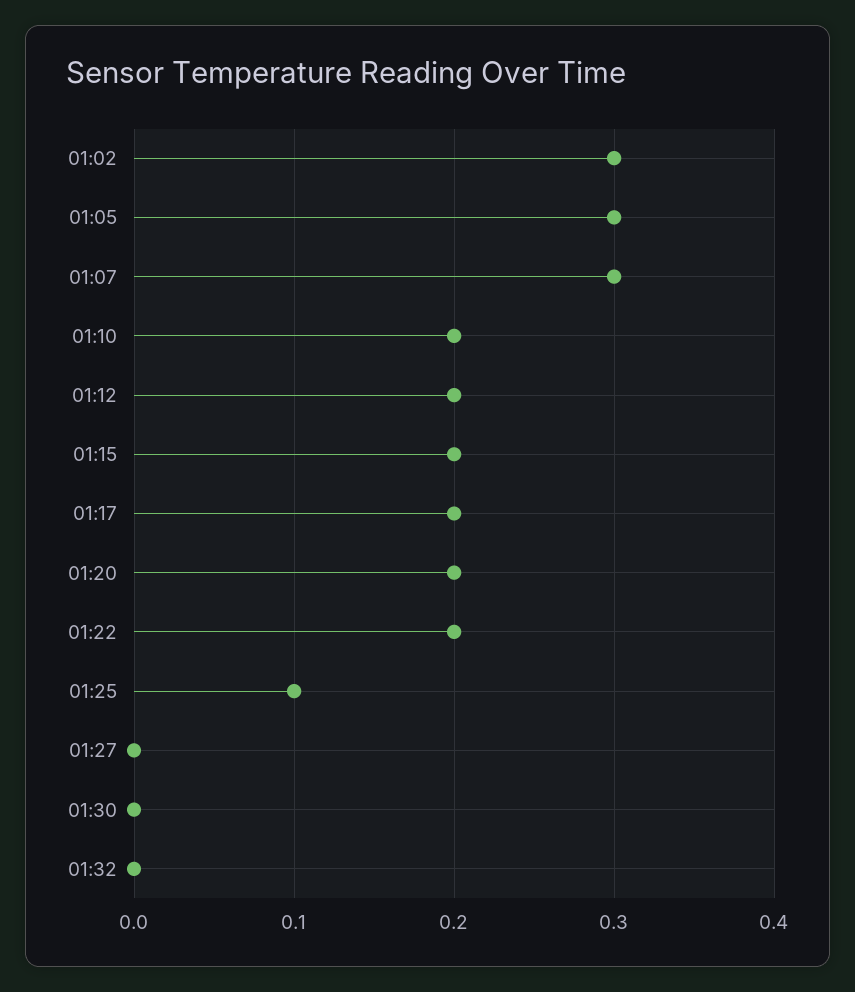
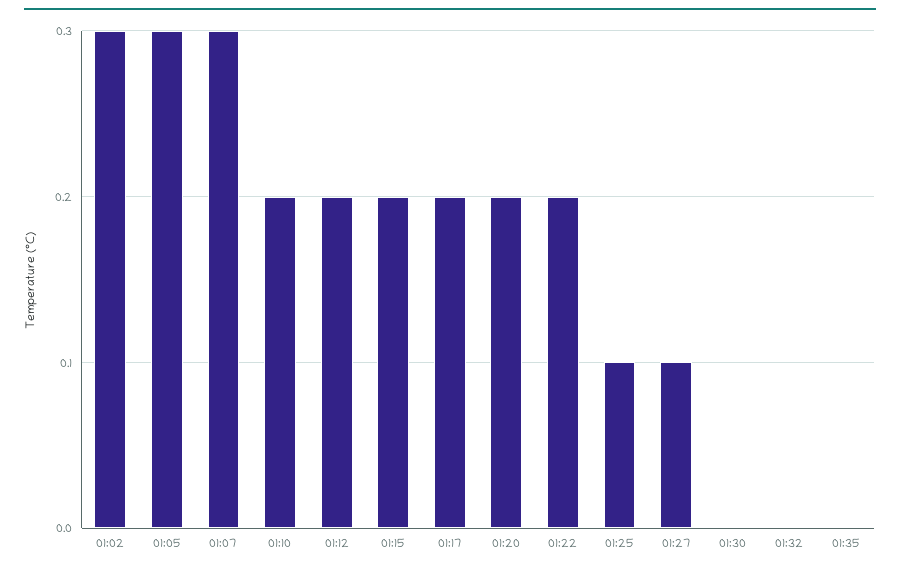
01:27: 0 -> 0.1
01:35: none -> 0

